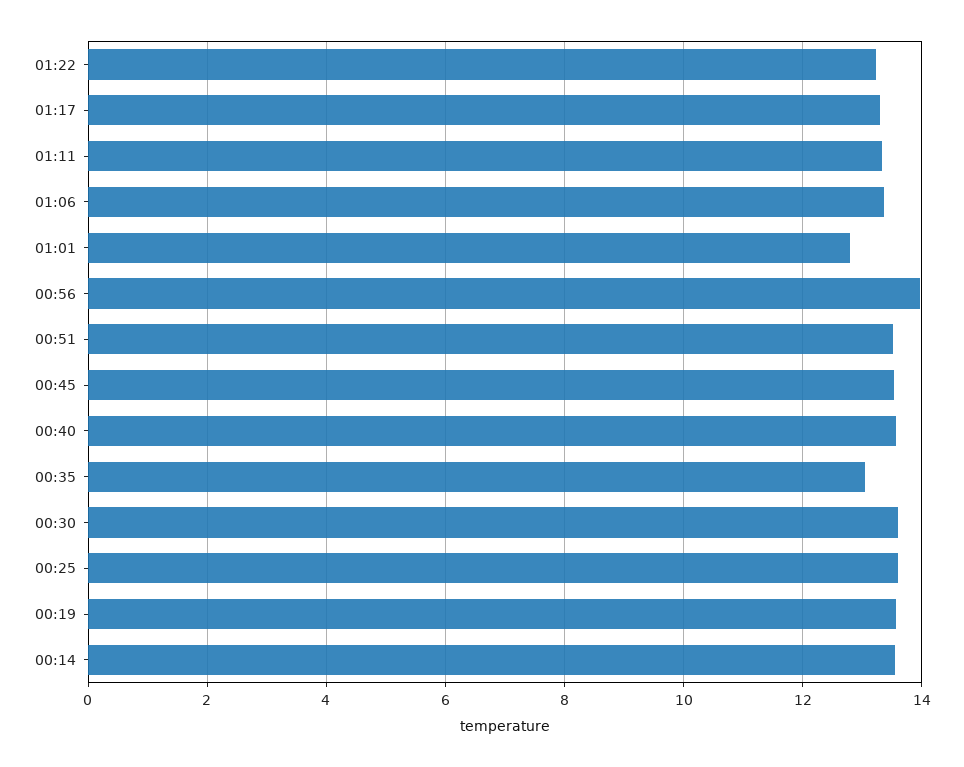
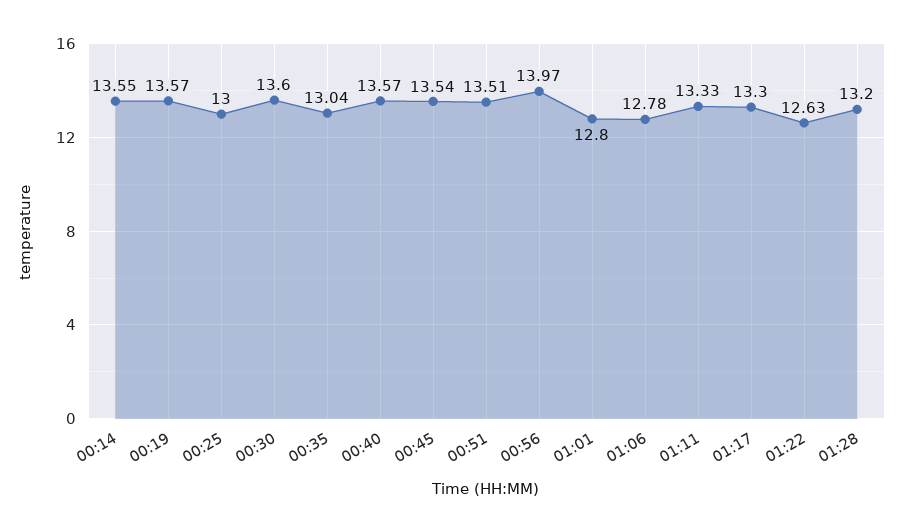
01:22: 13.2 -> 12.63
01:06: 13.4 -> 12.78
00:25: 13.6 -> 13
01:28: none -> 13.2

